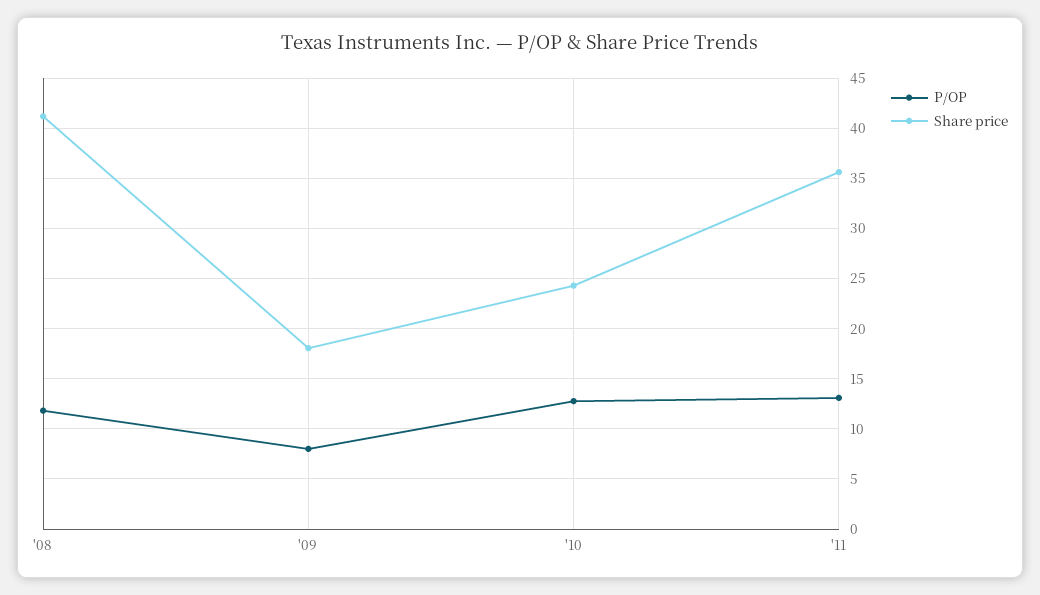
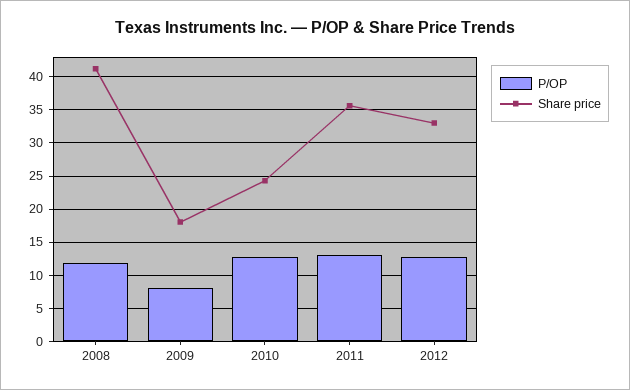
P/OP, 2012: none -> 13
Share price, 2012: none -> 33

